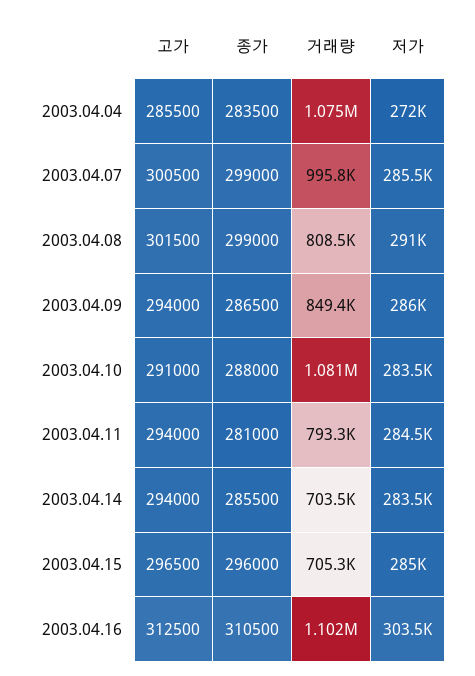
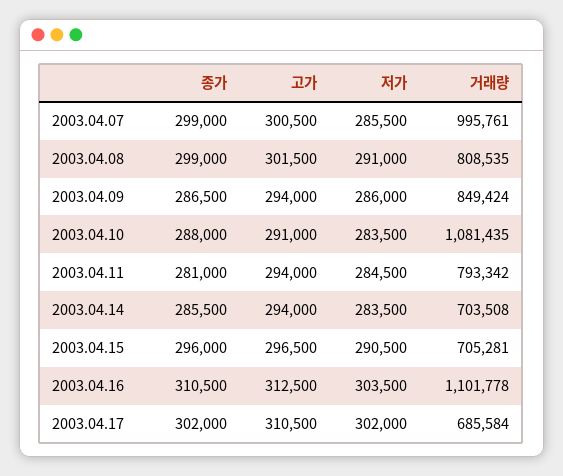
고가, 2003.04.04: 285500 -> none
종가, 2003.04.04: 283500 -> none
거래량, 2003.04.04: 1075000 -> none
저가, 2003.04.04: 272000 -> none
저가, 2003.04.15: 285000 -> 290500
종가, 2003.04.17: none -> 302000
고가, 2003.04.17: none -> 310500
저가, 2003.04.17: none -> 302000
거래량, 2003.04.17: none -> 685584

